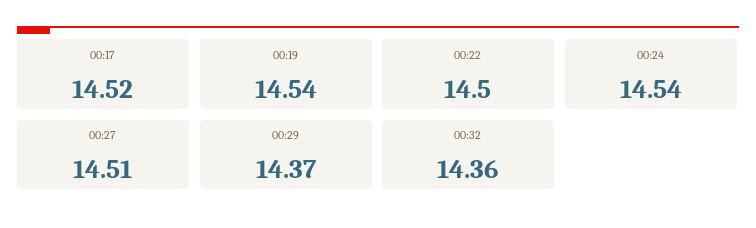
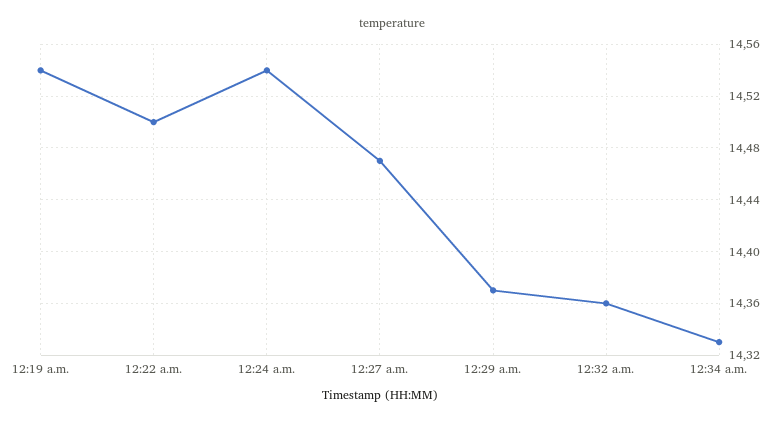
00:17: 14.52 -> none
00:27: 14.51 -> 14.47
12:34 a.m.: none -> 14.33

